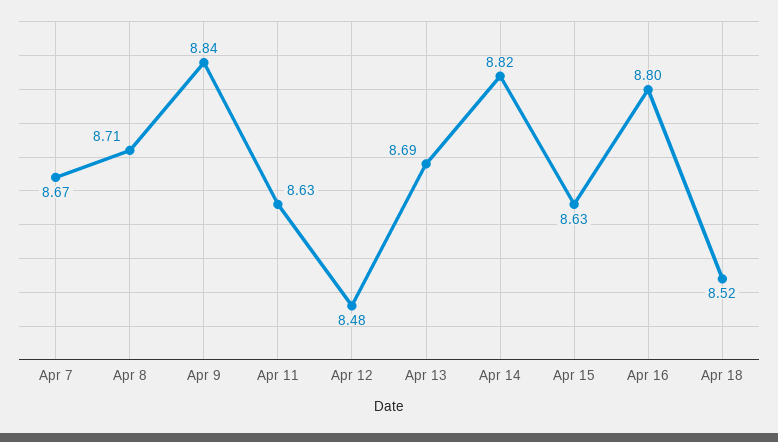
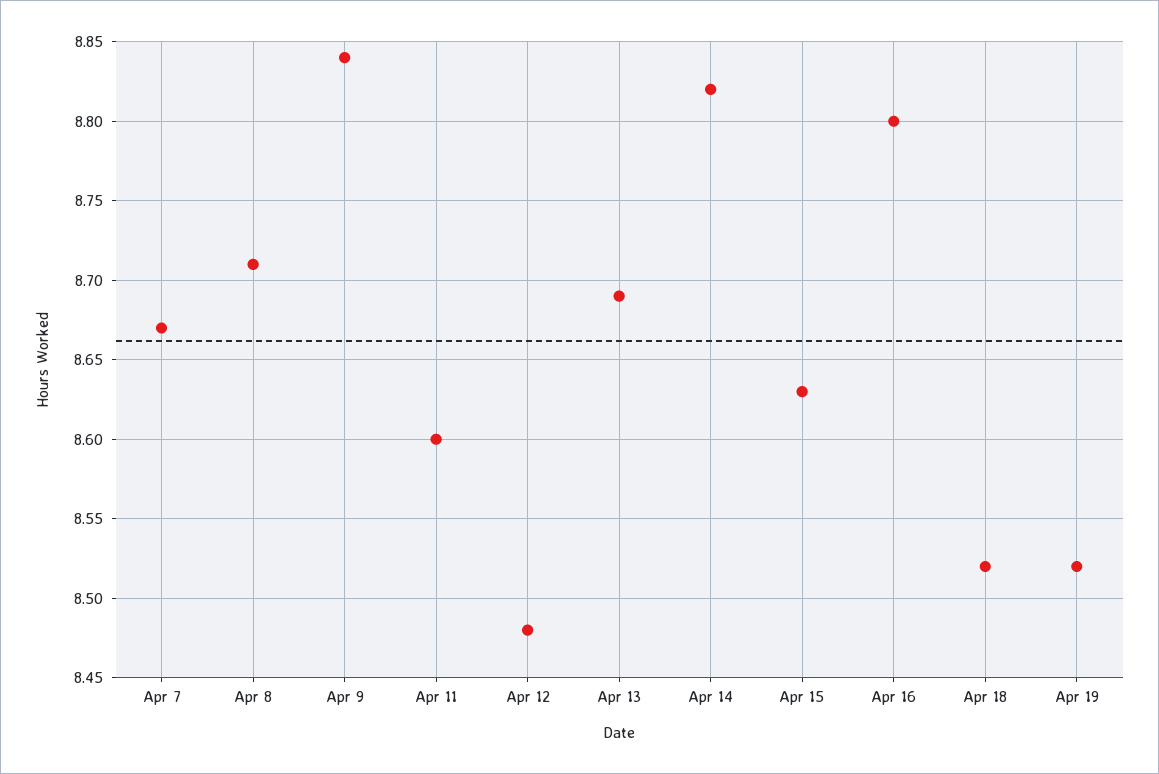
Apr 11: 8.63 -> 8.6
Apr 19: none -> 8.52

